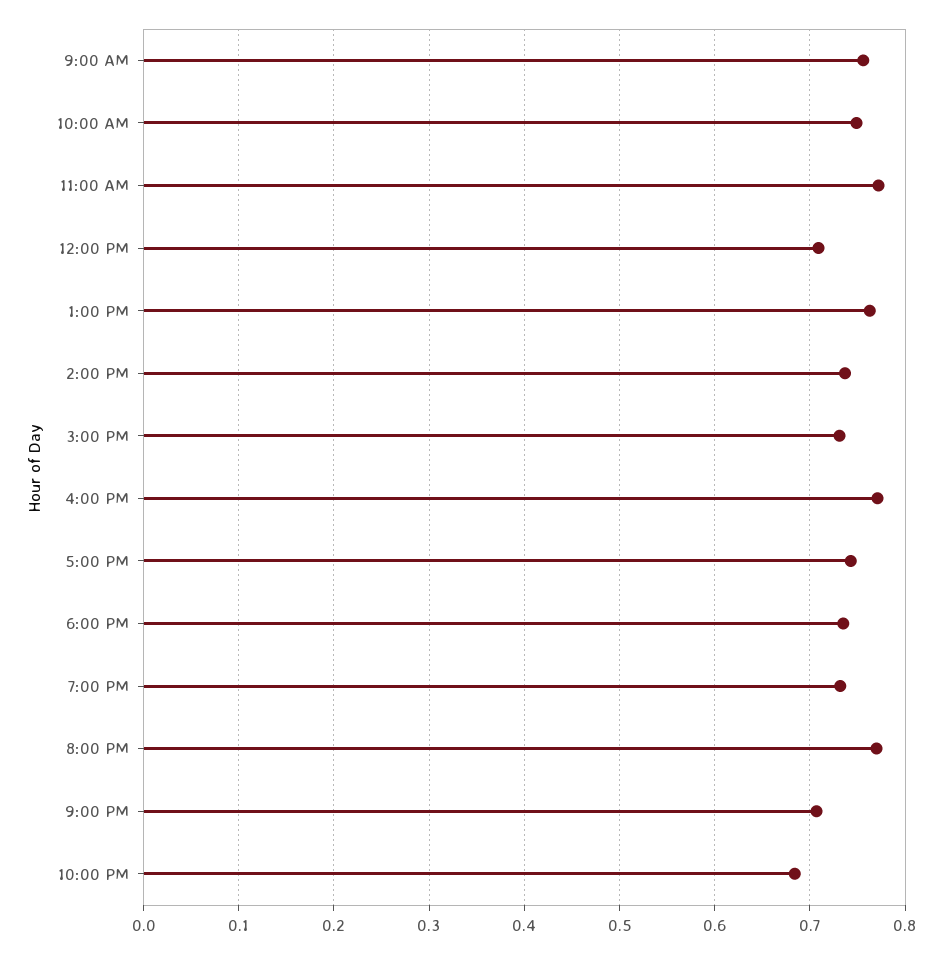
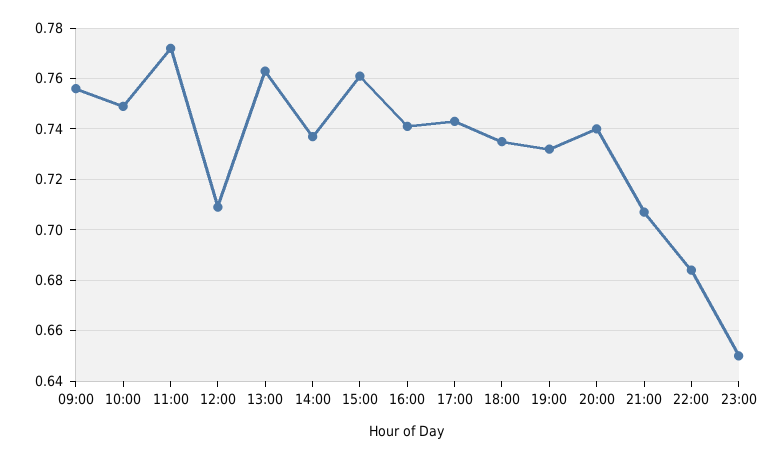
3:00 PM: 0.73 -> 0.76
4:00 PM: 0.77 -> 0.74
8:00 PM: 0.77 -> 0.74
23:00: none -> 0.65

